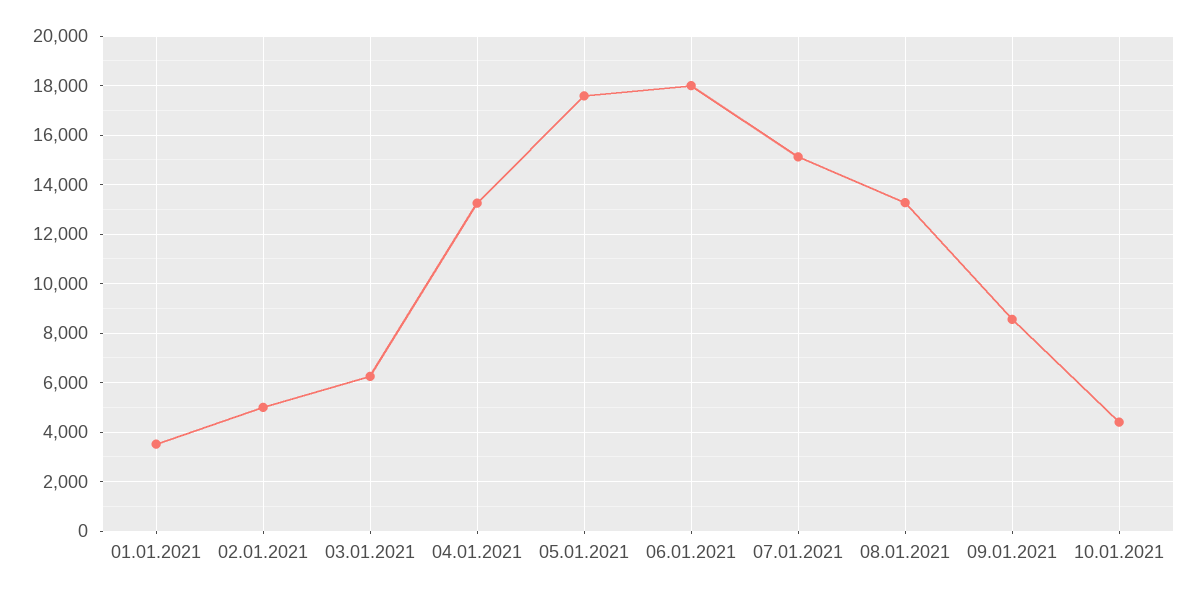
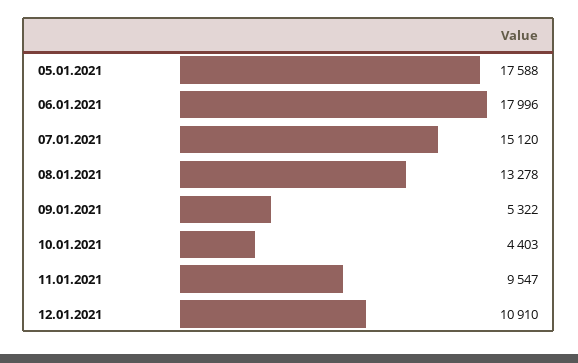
01.01.2021: 3500 -> none
02.01.2021: 5000 -> none
03.01.2021: 6250 -> none
04.01.2021: 13250 -> none
09.01.2021: 8500 -> 5322
11.01.2021: none -> 9547
12.01.2021: none -> 10910

